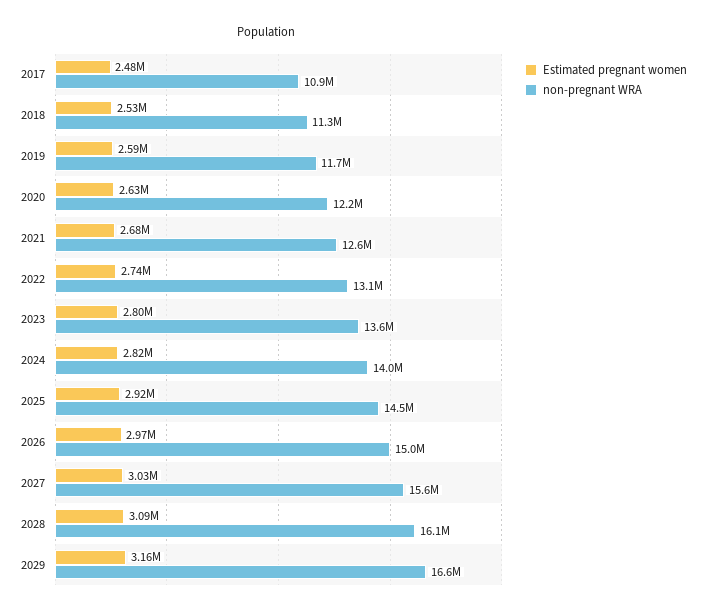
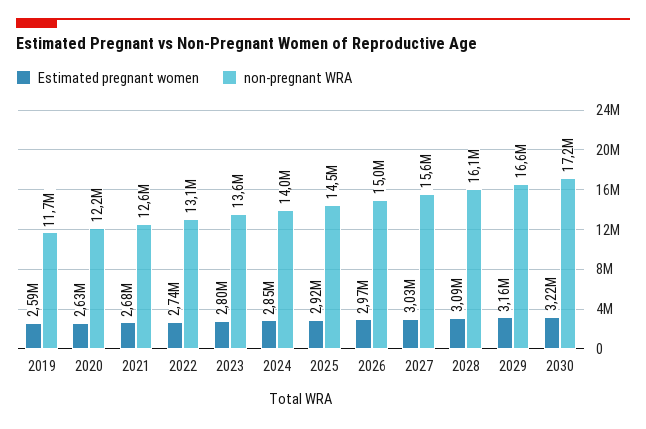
Estimated pregnant women, 2017: 2480000 -> none
non-pregnant WRA, 2017: 10900000 -> none
Estimated pregnant women, 2018: 2530000 -> none
non-pregnant WRA, 2018: 11300000 -> none
Estimated pregnant women, 2024: 2820000 -> 2850000
Estimated pregnant women, 2030: none -> 3220000
non-pregnant WRA, 2030: none -> 17200000

